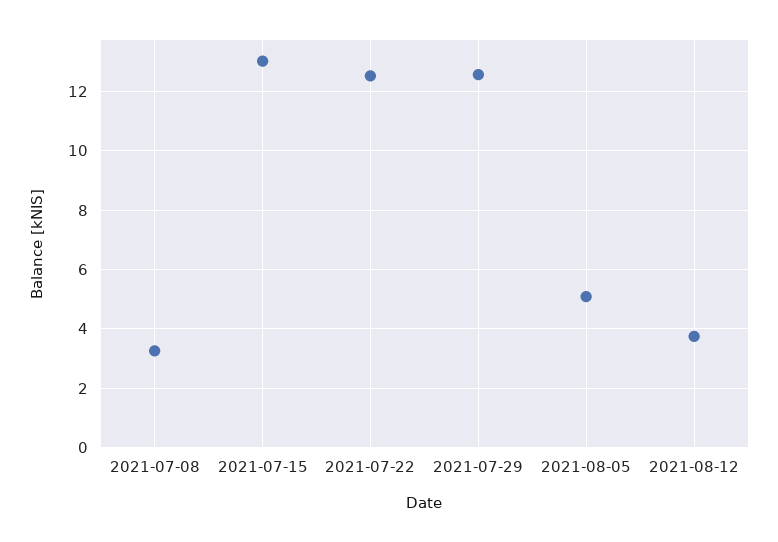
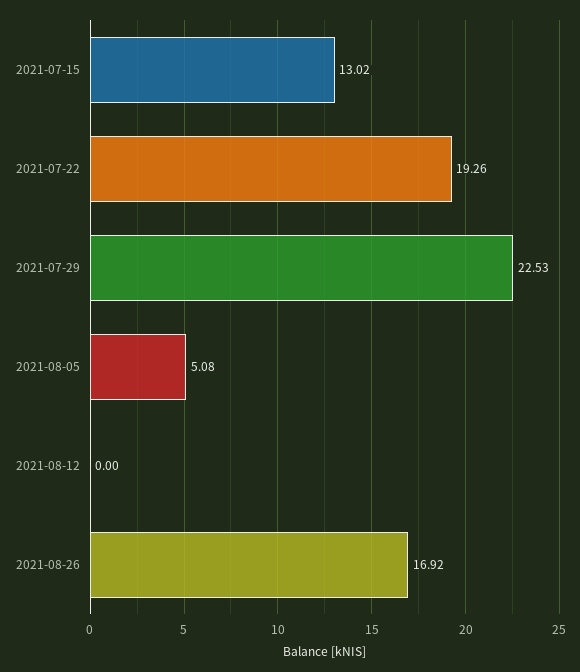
2021-07-08: 3.25 -> none
2021-07-22: 12.5 -> 19.26
2021-07-29: 12.5 -> 22.53
2021-08-12: 3.75 -> 0
2021-08-26: none -> 16.92

